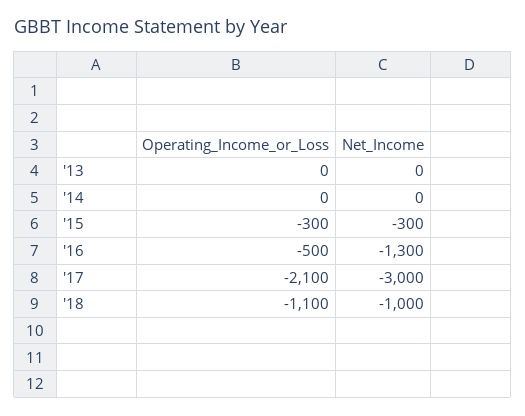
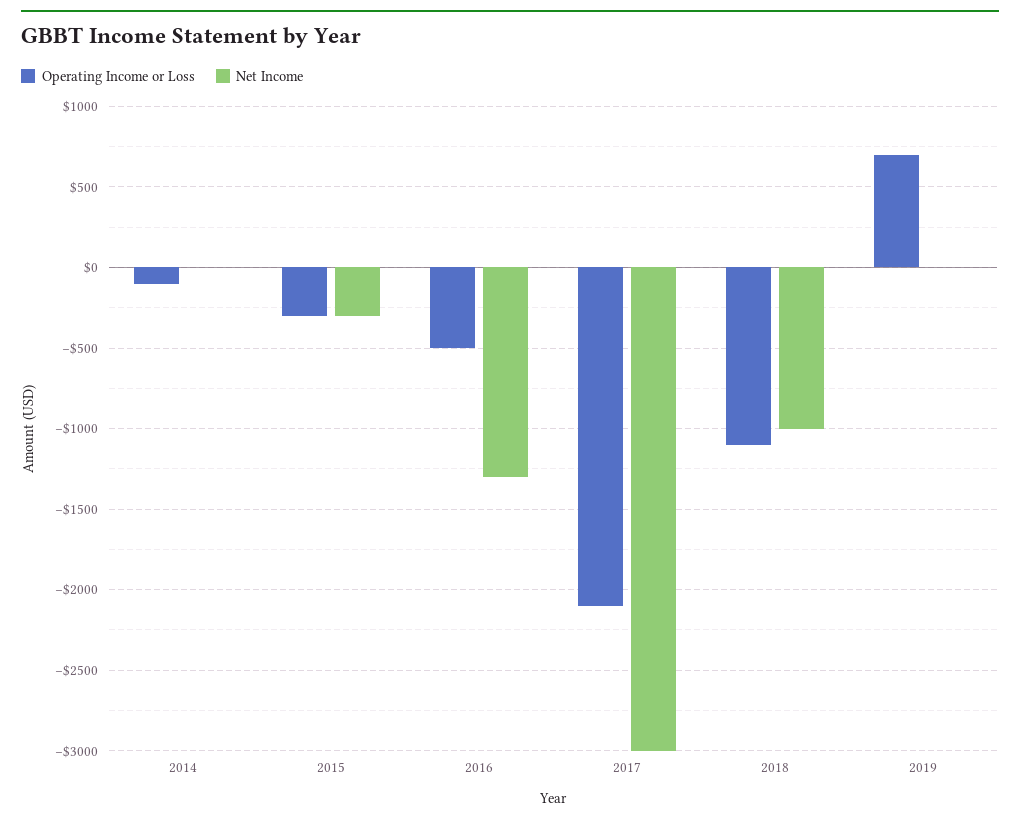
Operating_Income_or_Loss, '13: 0 -> none
Net_Income, '13: 0 -> none
Operating_Income_or_Loss, '14: 0 -> -100
Operating_Income_or_Loss, 2019: none -> 700
Net_Income, 2019: none -> 0

